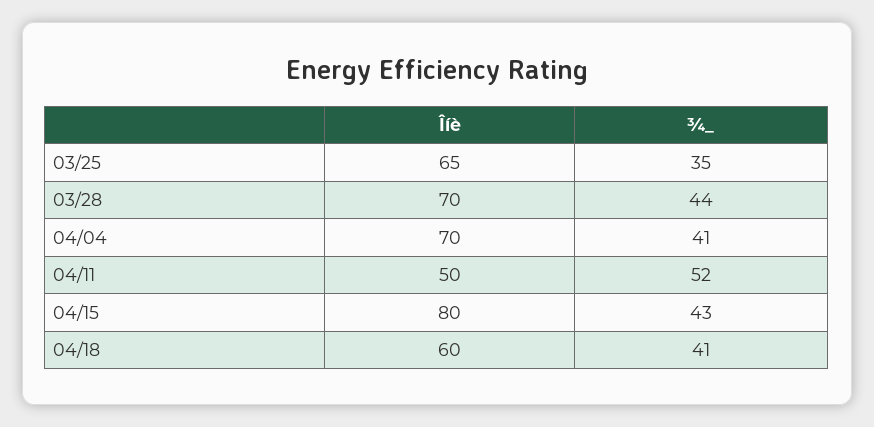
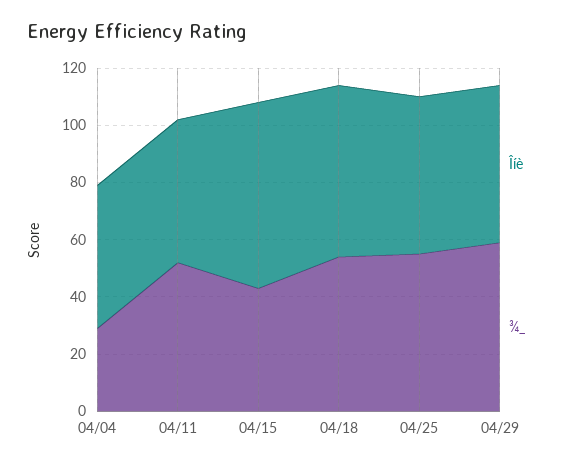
Îíè, 03/25: 65 -> none
¾_, 03/25: 35 -> none
Îíè, 03/28: 70 -> none
¾_, 03/28: 44 -> none
Îíè, 04/04: 70 -> 50
¾_, 04/04: 41 -> 30
Îíè, 04/15: 80 -> 65
¾_, 04/18: 41 -> 55
Îíè, 04/25: none -> 55
¾_, 04/25: none -> 55
Îíè, 04/29: none -> 55
¾_, 04/29: none -> 60

